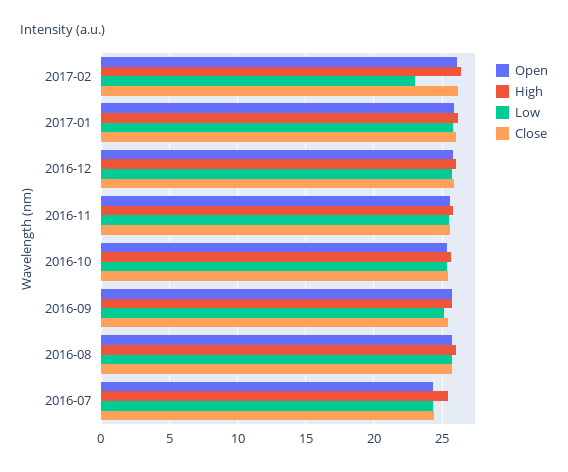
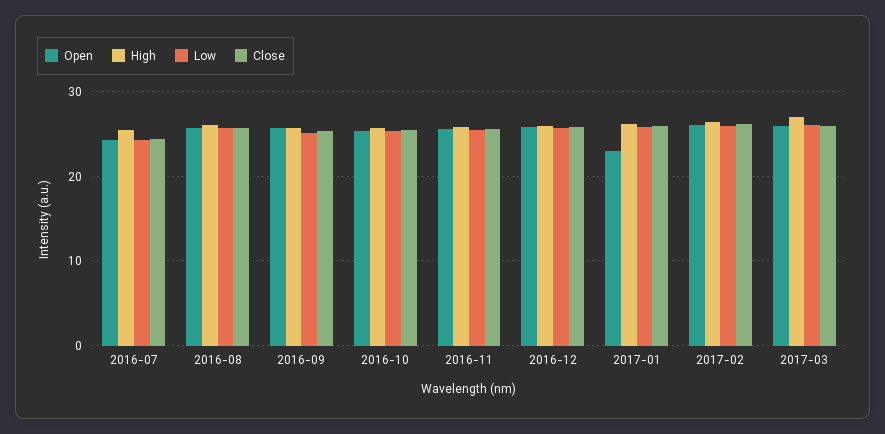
Low, 2017-02: 23 -> 26
Open, 2017-01: 26 -> 23
Open, 2017-03: none -> 26
High, 2017-03: none -> 27
Low, 2017-03: none -> 26
Close, 2017-03: none -> 26

